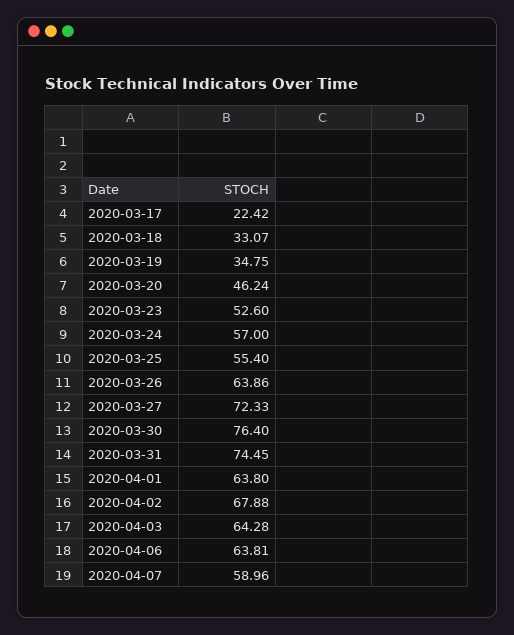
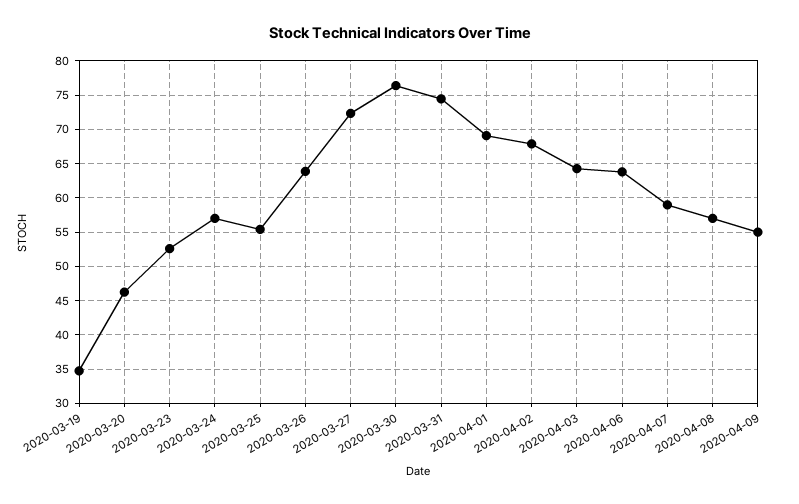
2020-03-17: 22.42 -> none
2020-03-18: 33.07 -> none
2020-04-01: 63.8 -> 69
2020-04-08: none -> 57
2020-04-09: none -> 55

